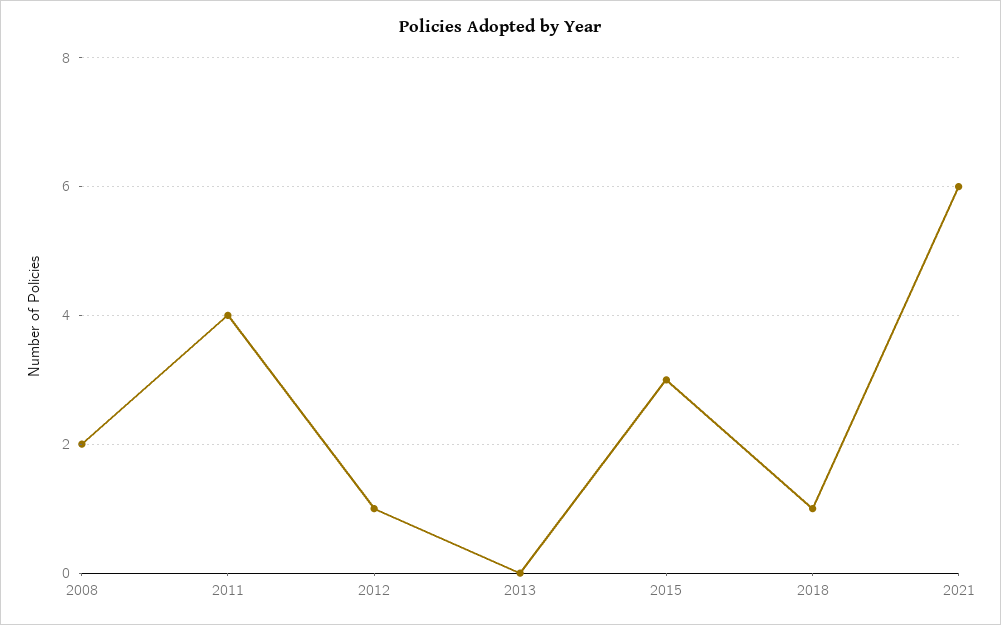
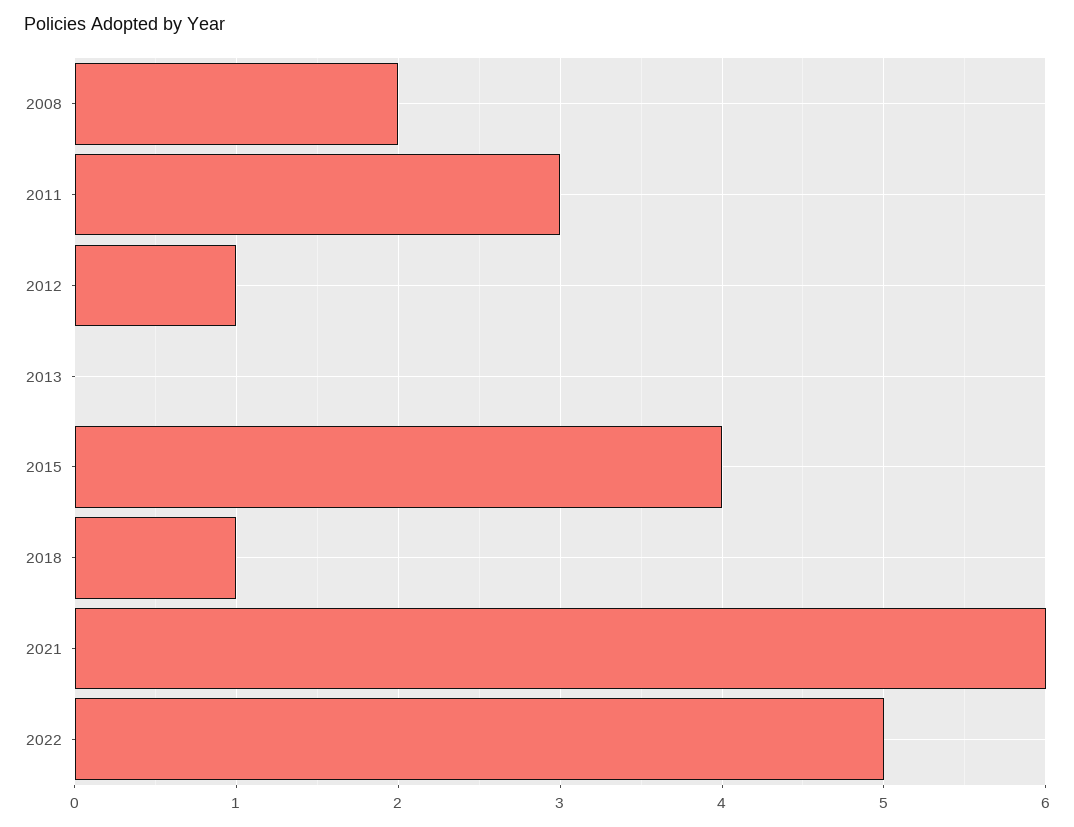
2011: 4 -> 3
2015: 3 -> 4
2022: none -> 5

